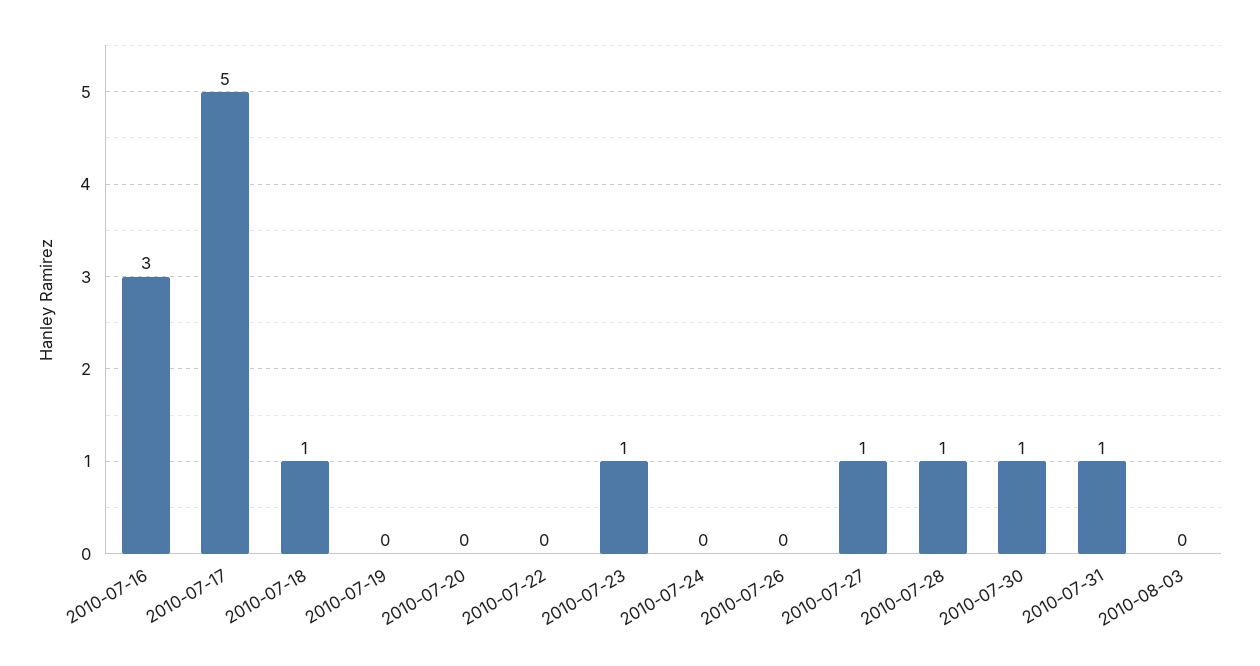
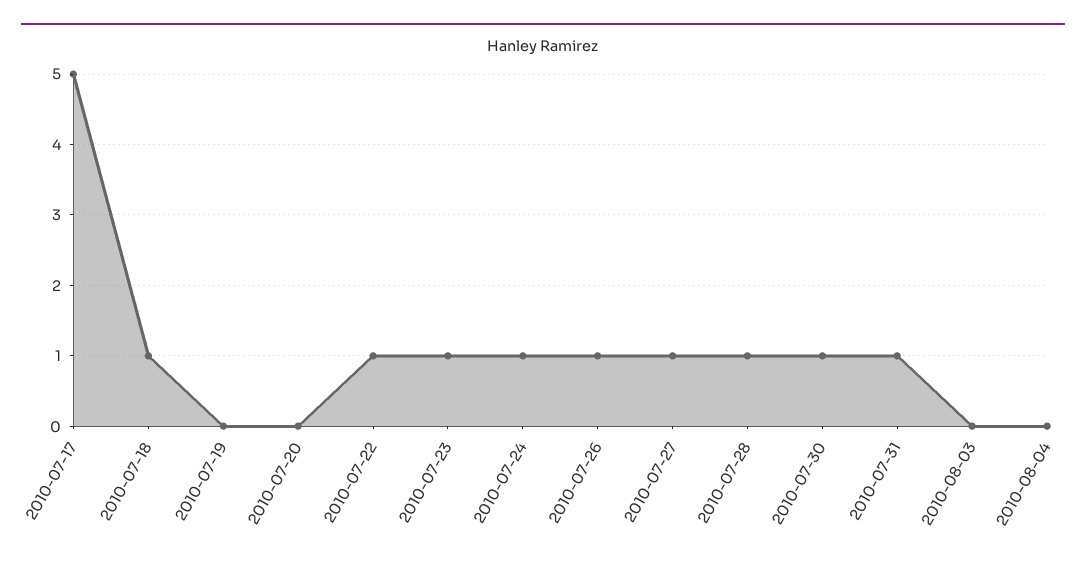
2010-07-16: 3 -> none
2010-07-22: 0 -> 1
2010-07-24: 0 -> 1
2010-07-26: 0 -> 1
2010-08-04: none -> 0

